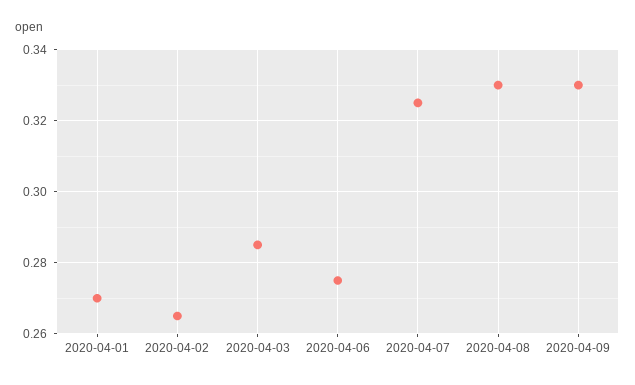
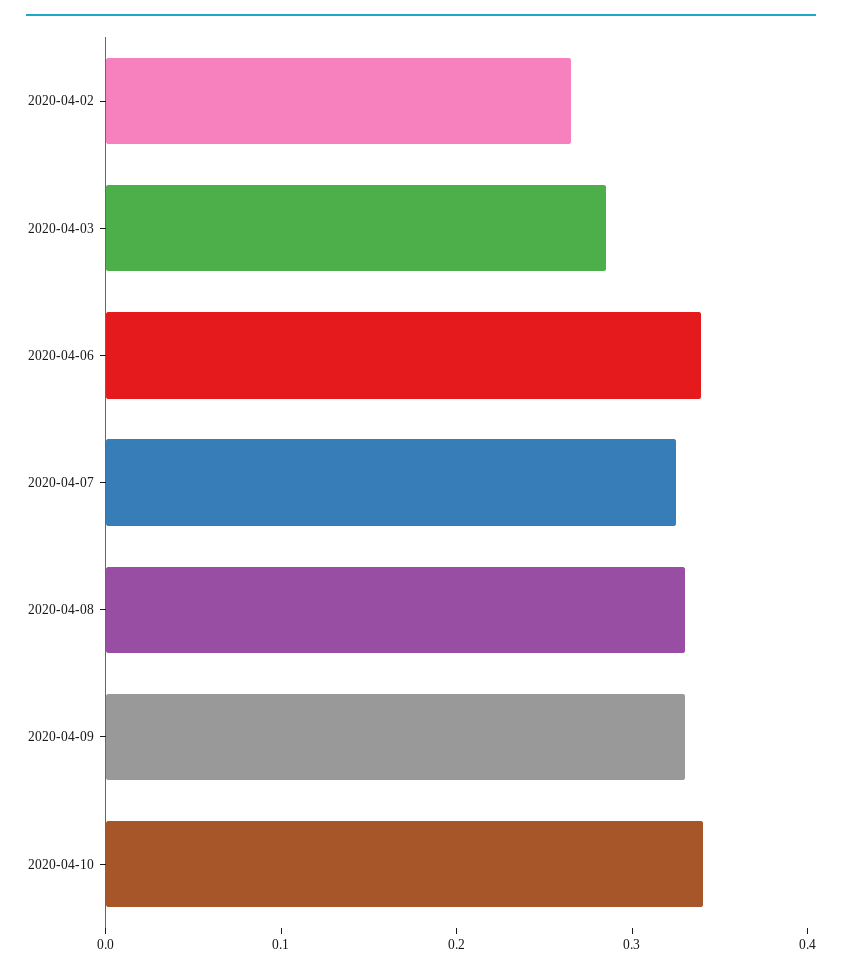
2020-04-01: 0.27 -> none
2020-04-06: 0.275 -> 0.34
2020-04-10: none -> 0.34

